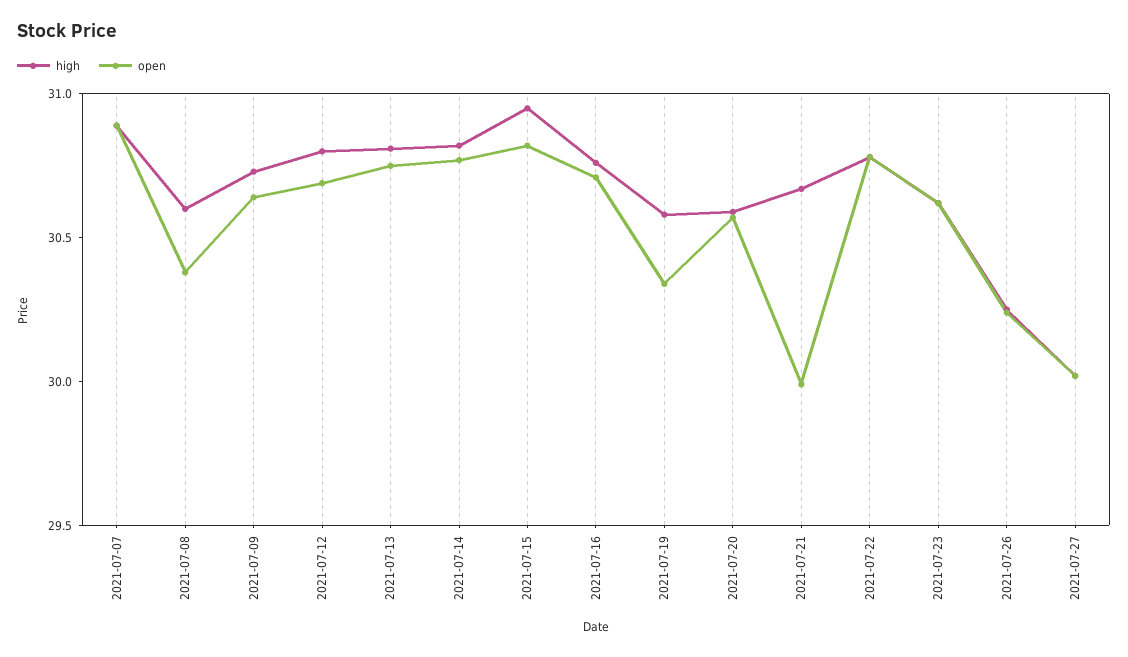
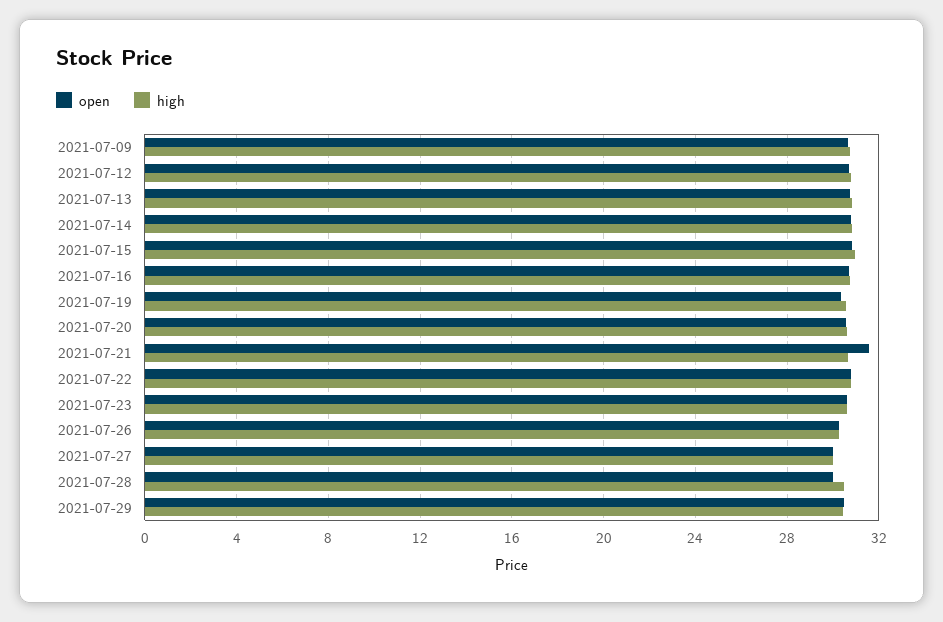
high, 2021-07-07: 30.9 -> none
open, 2021-07-07: 30.9 -> none
high, 2021-07-08: 30.6 -> none
open, 2021-07-08: 30.4 -> none
open, 2021-07-21: 30 -> 31.5
open, 2021-07-28: none -> 30
high, 2021-07-28: none -> 30.5
open, 2021-07-29: none -> 30.5
high, 2021-07-29: none -> 30.5

